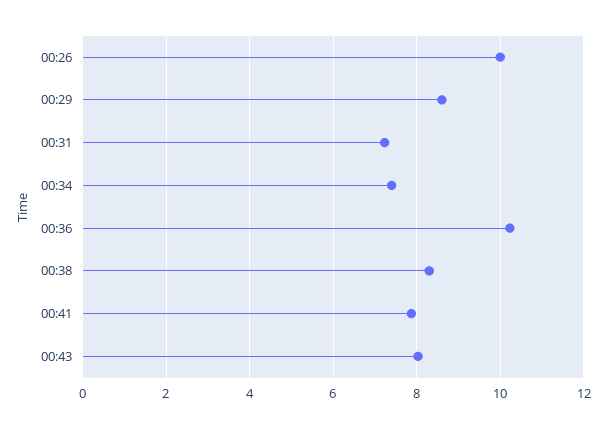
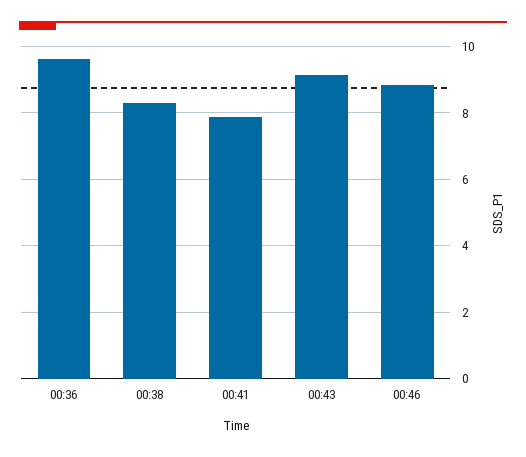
00:26: 10 -> none
00:29: 8.6 -> none
00:31: 7.2 -> none
00:34: 7.4 -> none
00:36: 10.2 -> 9.6
00:43: 8 -> 9.2
00:46: none -> 8.8

